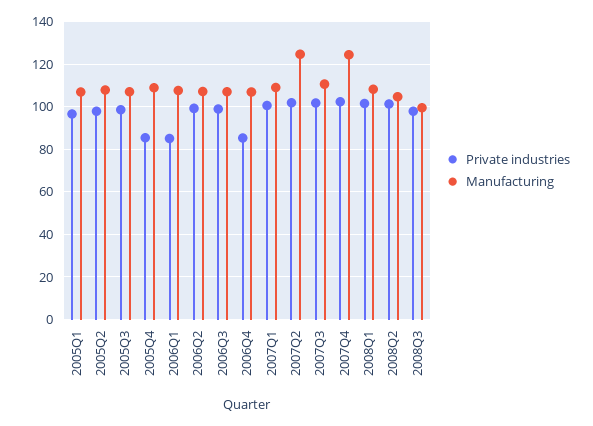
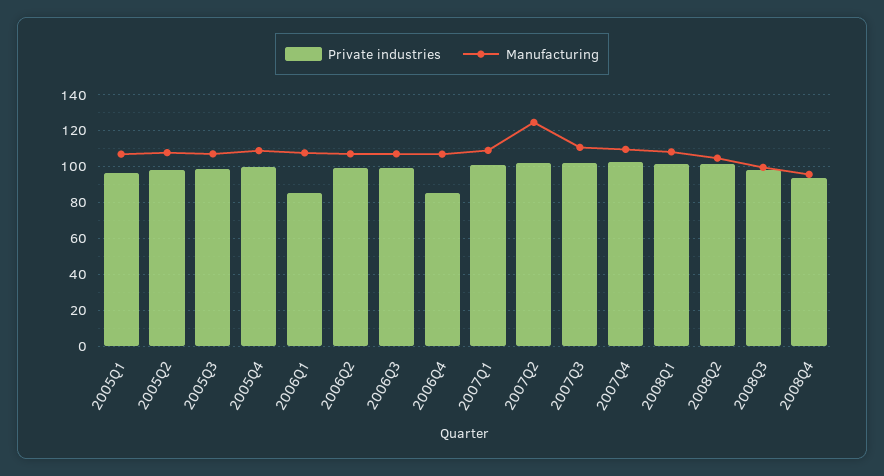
Private industries, 2005Q4: 85 -> 100
Manufacturing, 2007Q4: 125 -> 110
Private industries, 2008Q4: none -> 95
Manufacturing, 2008Q4: none -> 95

